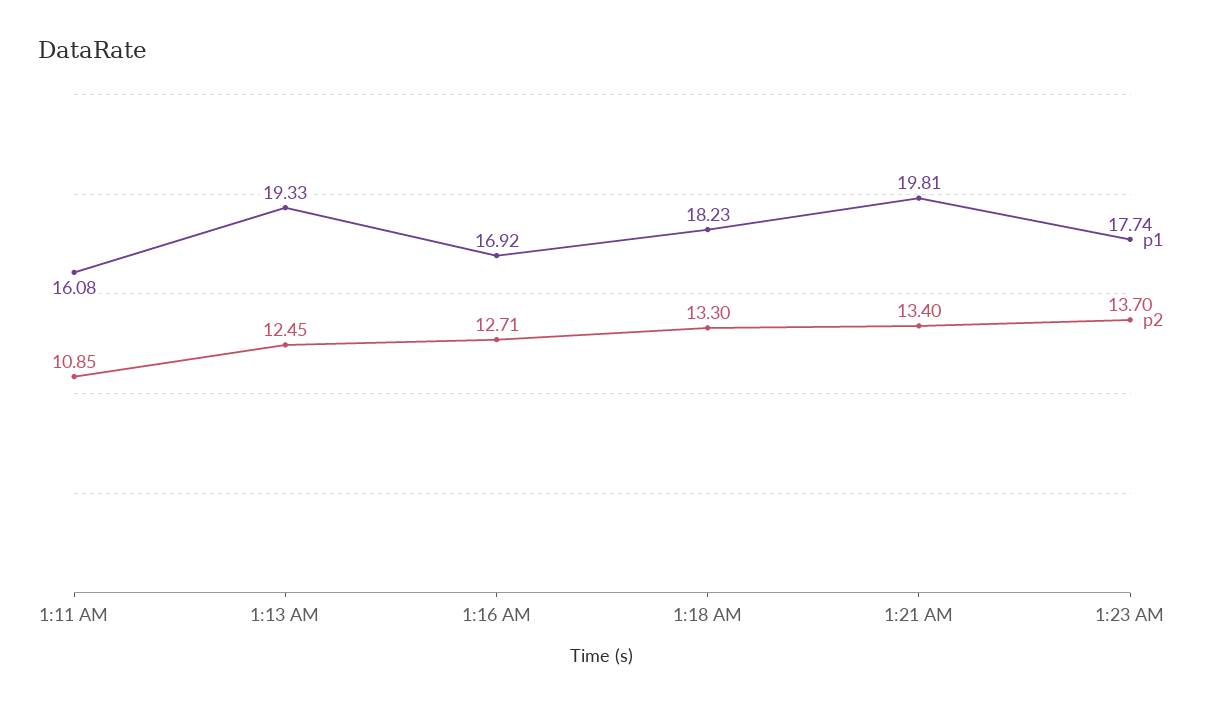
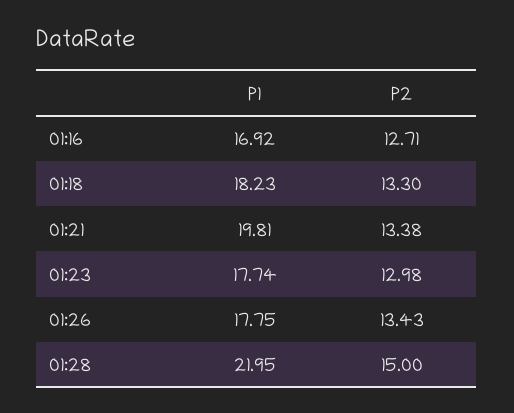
p1, 1:11 AM: 16.08 -> none
p2, 1:11 AM: 10.85 -> none
p1, 1:13 AM: 19.33 -> none
p2, 1:13 AM: 12.45 -> none
p2, 1:21 AM: 13.4 -> 13.38
p2, 1:23 AM: 13.7 -> 12.98
p1, 01:26: none -> 17.75
p2, 01:26: none -> 13.43
p1, 01:28: none -> 21.95
p2, 01:28: none -> 15

